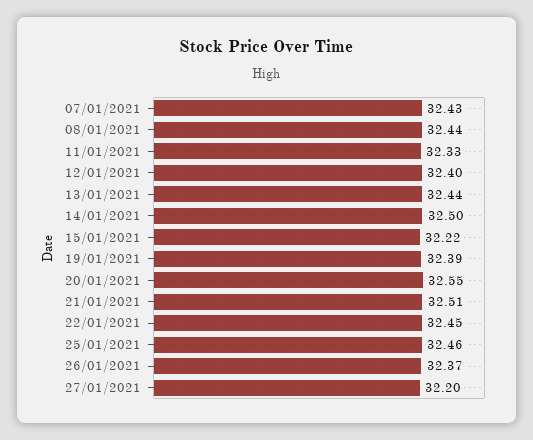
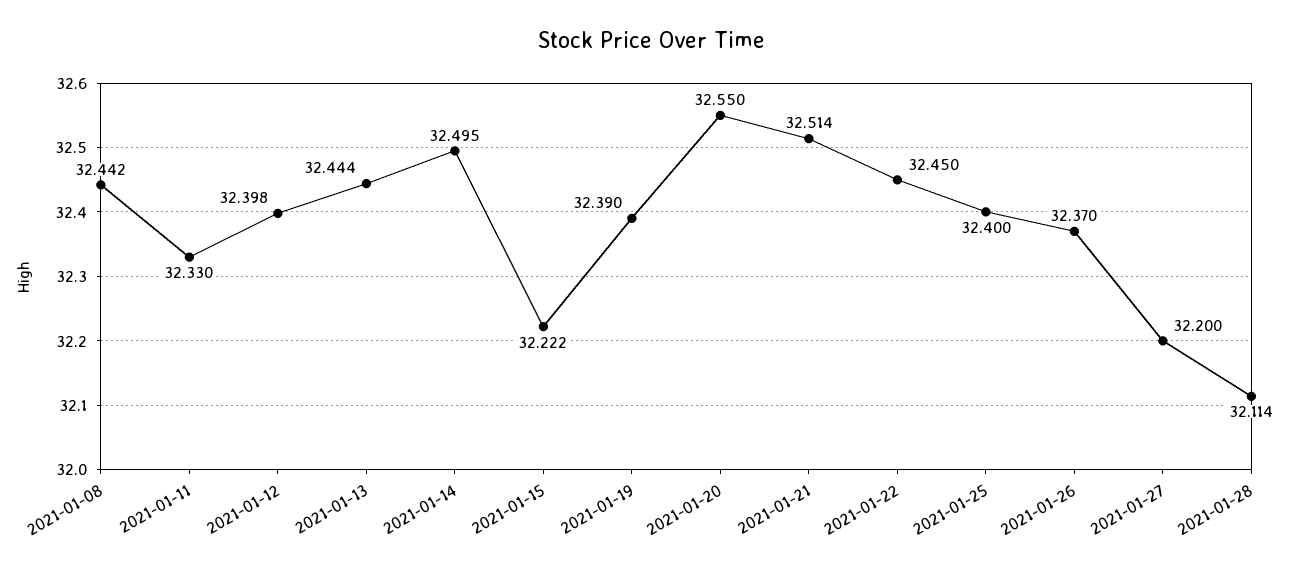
07/01/2021: 32.43 -> none
25/01/2021: 32.46 -> 32.4
2021-01-28: none -> 32.114

